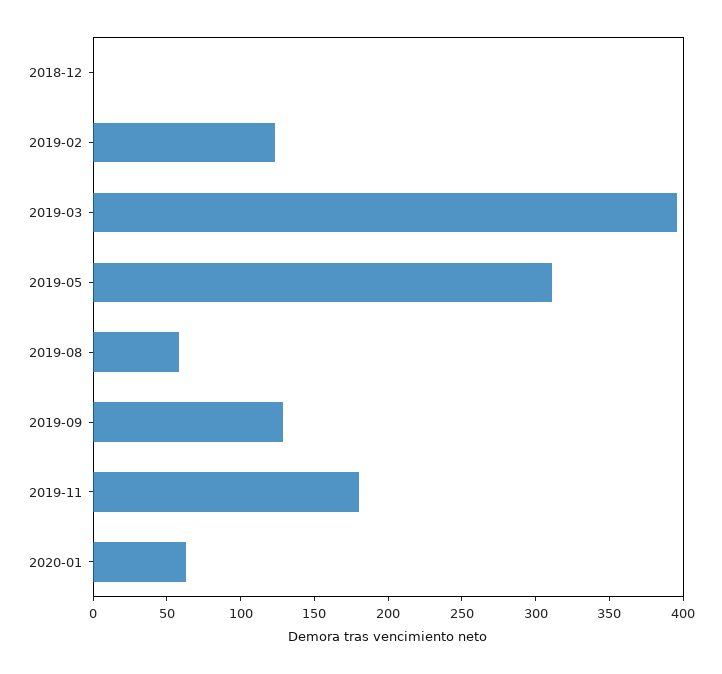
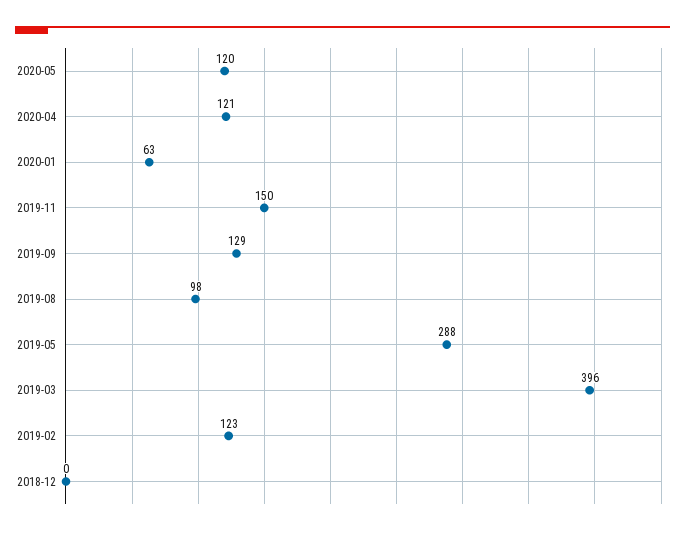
2019-05: 310 -> 288
2019-08: 60 -> 98
2019-11: 180 -> 150
2020-05: none -> 120
2020-04: none -> 121

